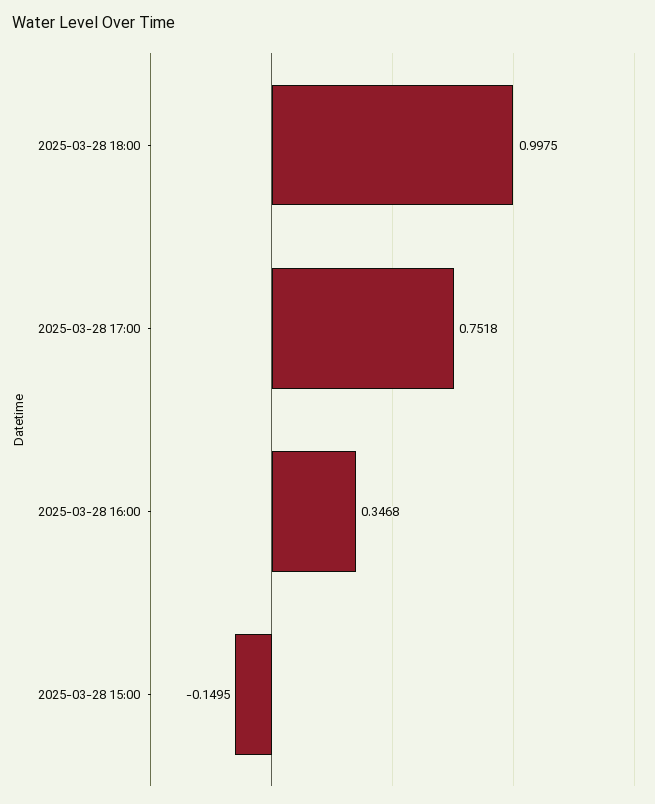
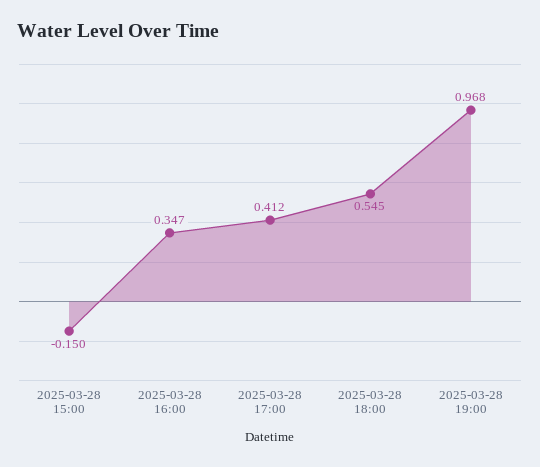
2025-03-28 18:00: 0.9975 -> 0.545
2025-03-28 17:00: 0.7518 -> 0.412
2025-03-28 19:00: none -> 0.968

